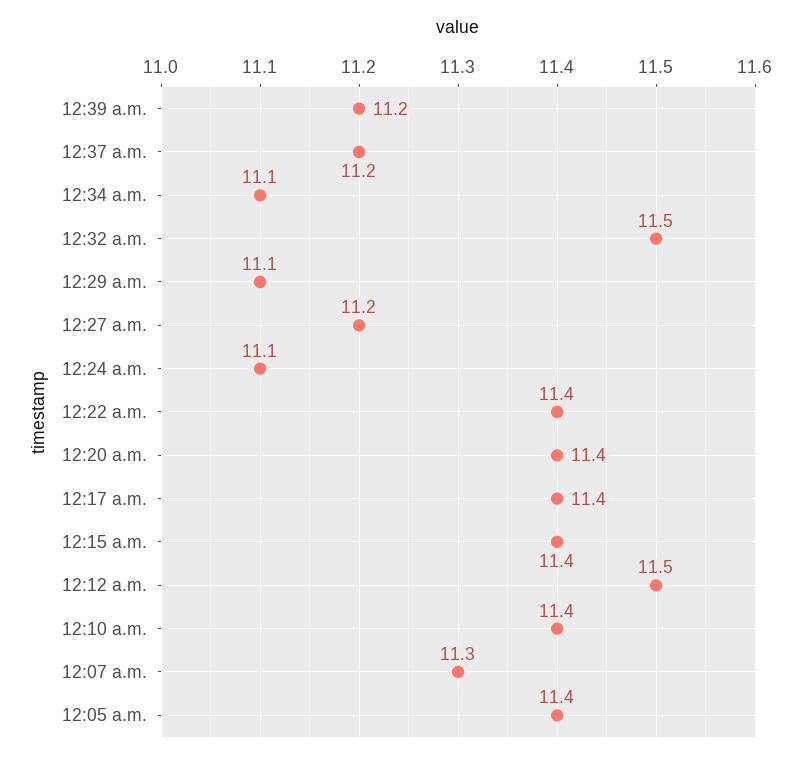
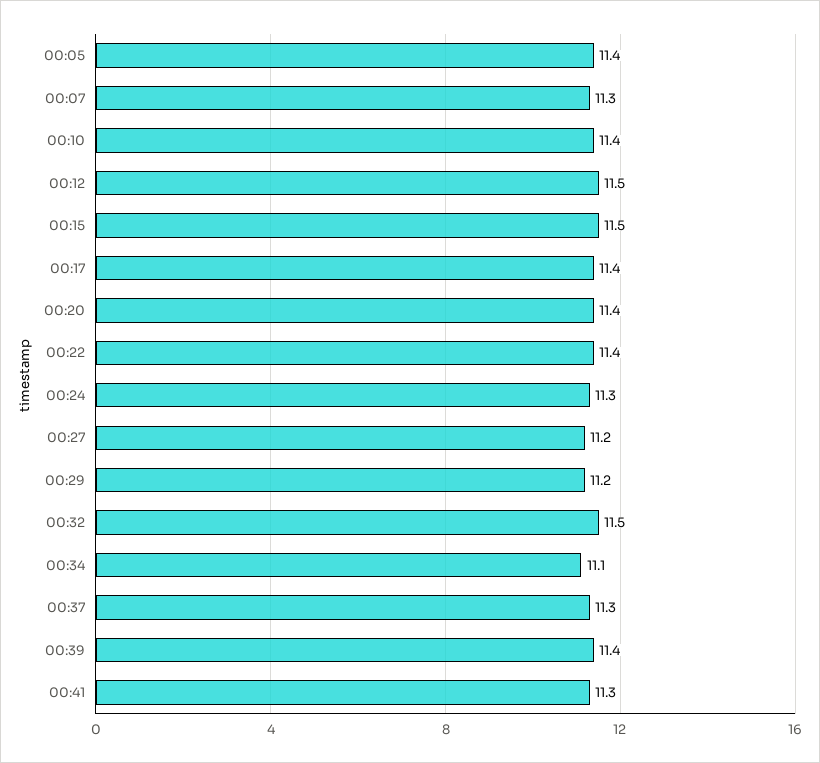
12:39 a.m.: 11.2 -> 11.4
12:37 a.m.: 11.2 -> 11.3
12:29 a.m.: 11.1 -> 11.2
12:24 a.m.: 11.1 -> 11.3
12:15 a.m.: 11.4 -> 11.5
00:41: none -> 11.3

